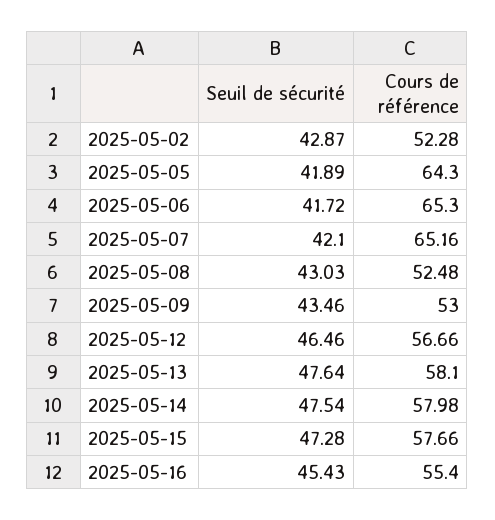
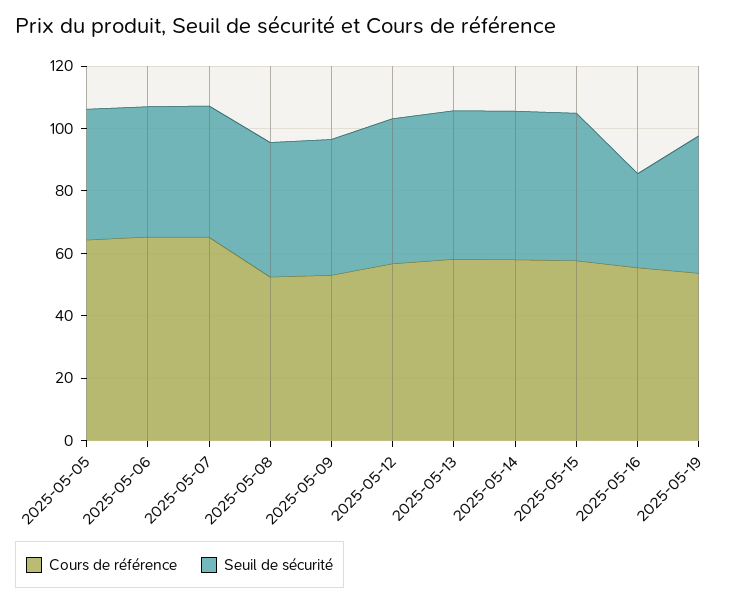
Seuil de sécurité, 2025-05-02: 42.87 -> none
Cours de référence, 2025-05-02: 52.28 -> none
Seuil de sécurité, 2025-05-16: 45.43 -> 30
Cours de référence, 2025-05-19: none -> 55
Seuil de sécurité, 2025-05-19: none -> 45

